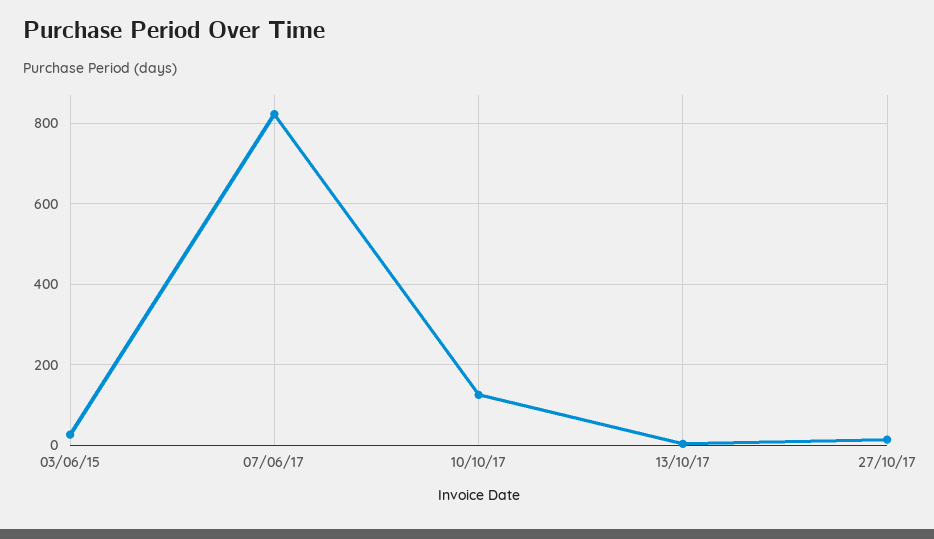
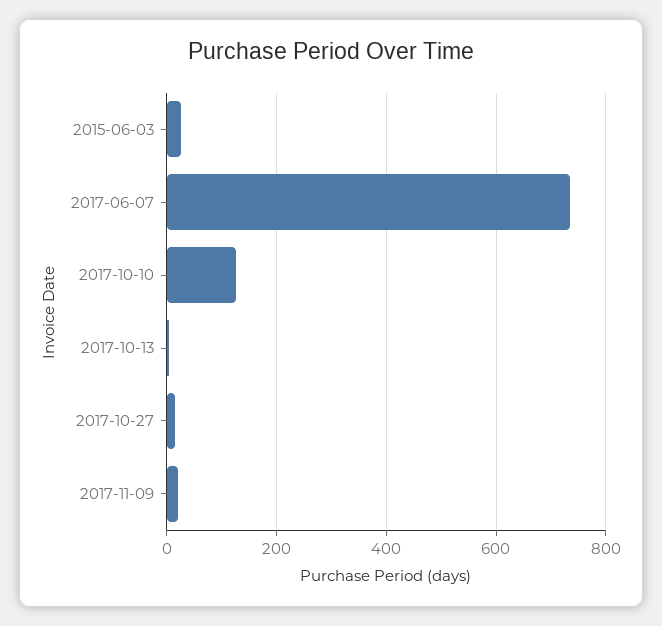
07/06/17: 820 -> 740
2017-11-09: none -> 20

